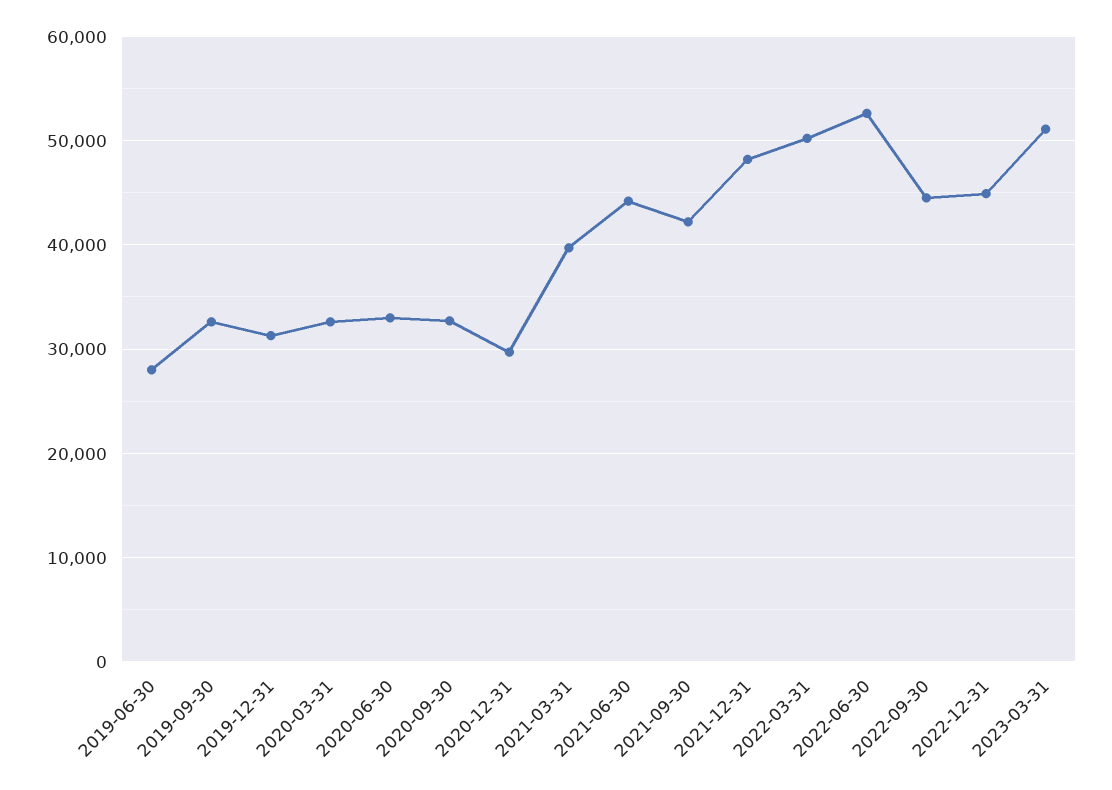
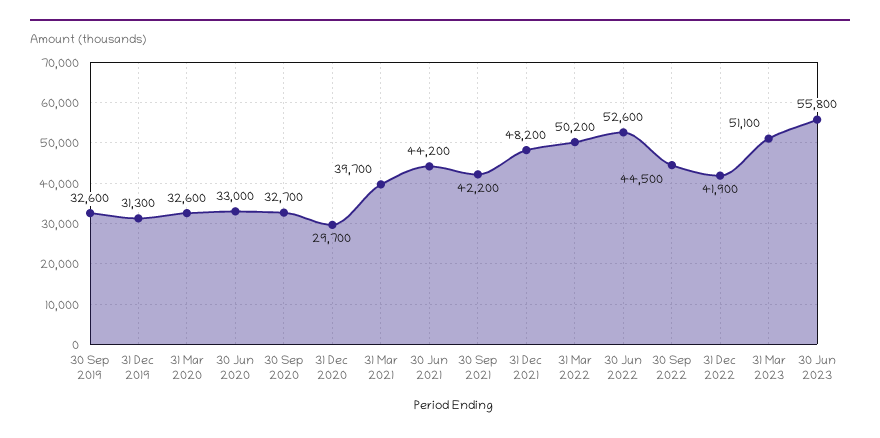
2019-06-30: 28000 -> none
2022-12-31: 45000 -> 41900
30 Jun 2023: none -> 55800

